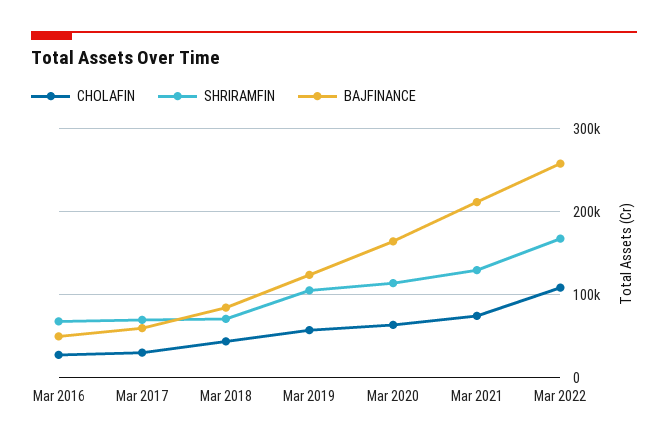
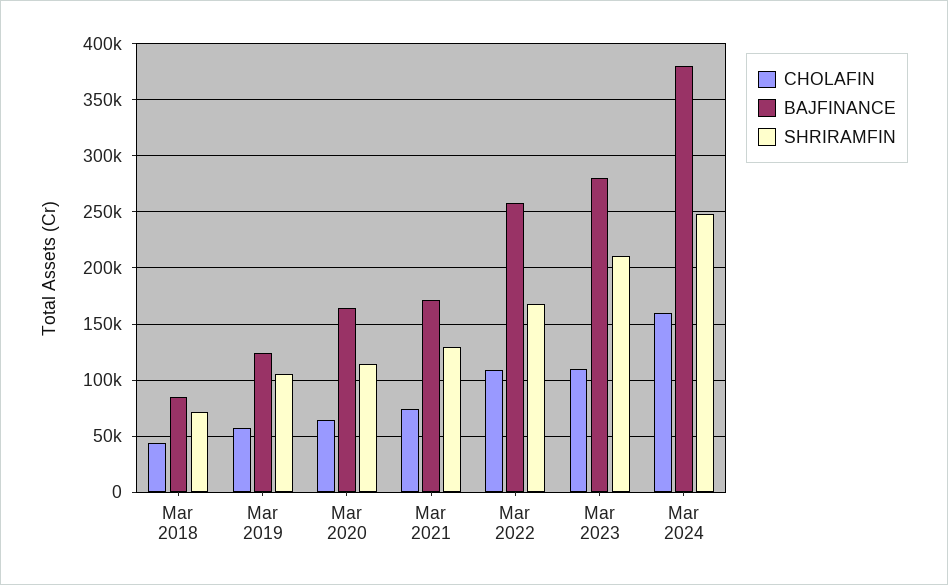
CHOLAFIN, Mar 2016: 30000 -> none
SHRIRAMFIN, Mar 2016: 70000 -> none
BAJFINANCE, Mar 2016: 50000 -> none
CHOLAFIN, Mar 2017: 30000 -> none
SHRIRAMFIN, Mar 2017: 70000 -> none
BAJFINANCE, Mar 2017: 60000 -> none
BAJFINANCE, Mar 2021: 210000 -> 170000
CHOLAFIN, Mar 2023: none -> 110000
BAJFINANCE, Mar 2023: none -> 280000
SHRIRAMFIN, Mar 2023: none -> 210000
CHOLAFIN, Mar 2024: none -> 160000
BAJFINANCE, Mar 2024: none -> 380000
SHRIRAMFIN, Mar 2024: none -> 250000

